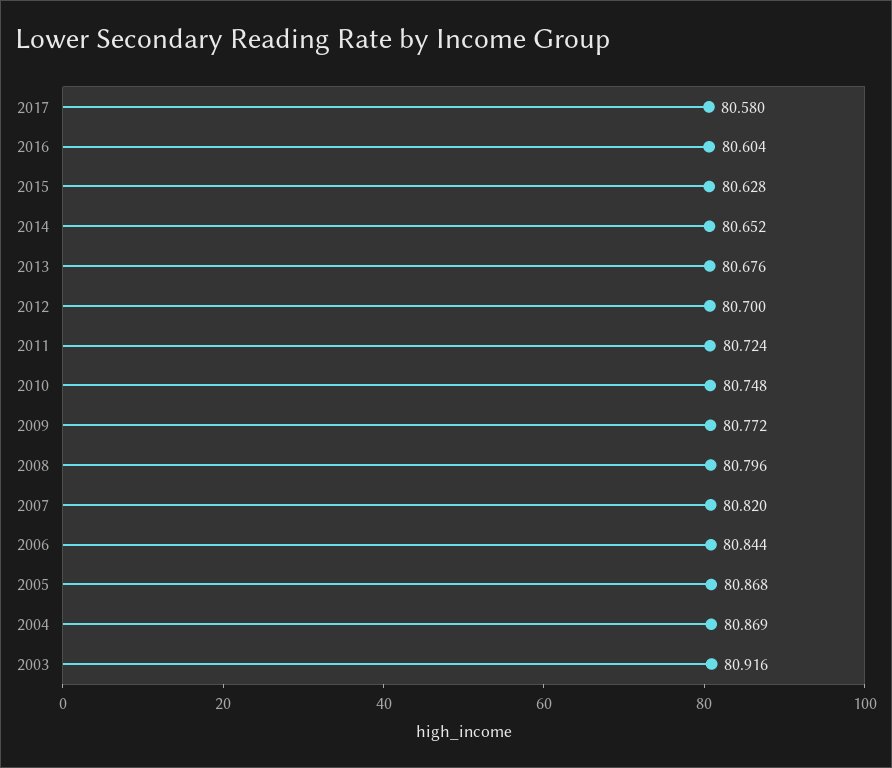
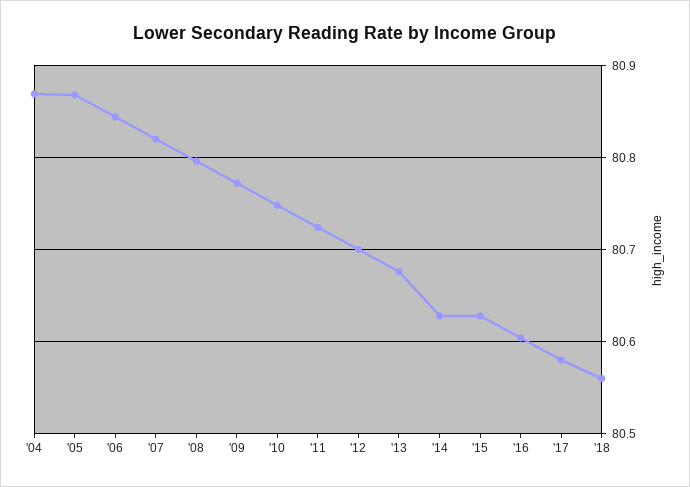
2014: 80.652 -> 80.63
2003: 80.916 -> none
'18: none -> 80.56

